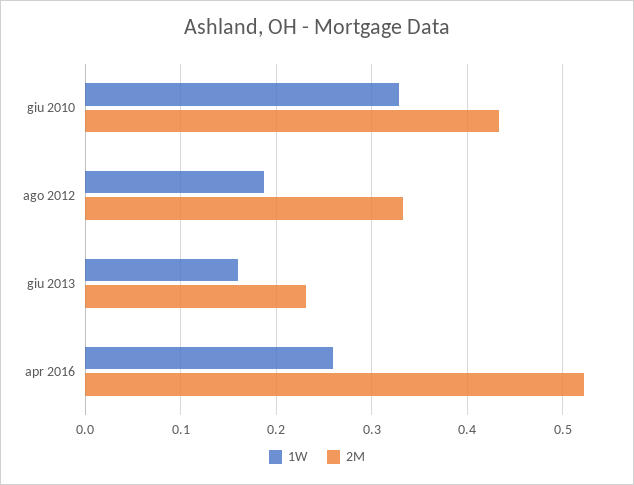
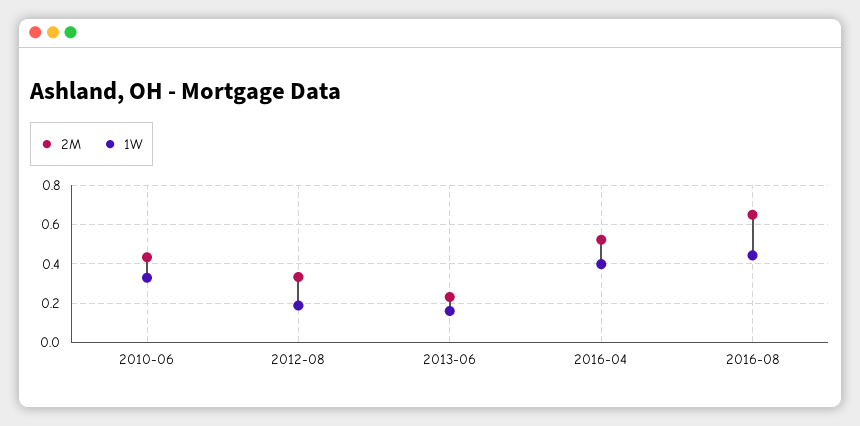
1W, apr 2016: 0.26 -> 0.4
2M, 2016-08: none -> 0.65
1W, 2016-08: none -> 0.45

